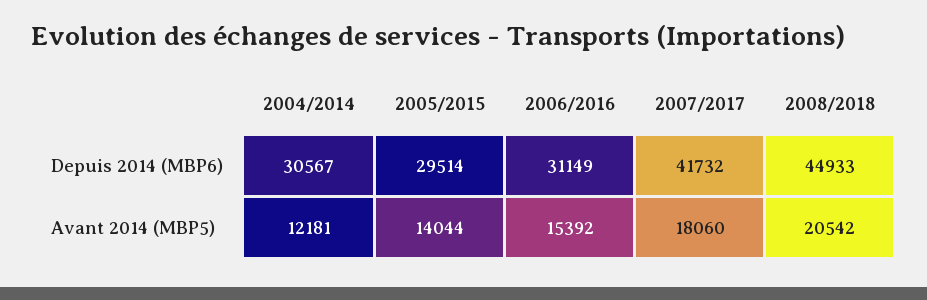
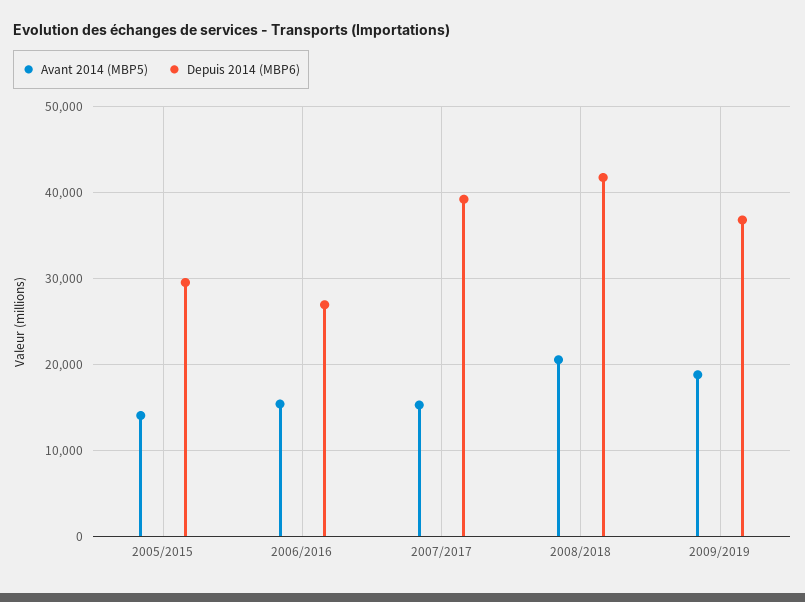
Depuis 2014 (MBP6), 2004/2014: 30567 -> none
Depuis 2014 (MBP6), 2006/2016: 31149 -> 27000
Depuis 2014 (MBP6), 2007/2017: 41732 -> 39000
Depuis 2014 (MBP6), 2008/2018: 44933 -> 42000
Avant 2014 (MBP5), 2004/2014: 12181 -> none
Avant 2014 (MBP5), 2007/2017: 18060 -> 15000
Avant 2014 (MBP5), 2009/2019: none -> 19000
Depuis 2014 (MBP6), 2009/2019: none -> 37000

